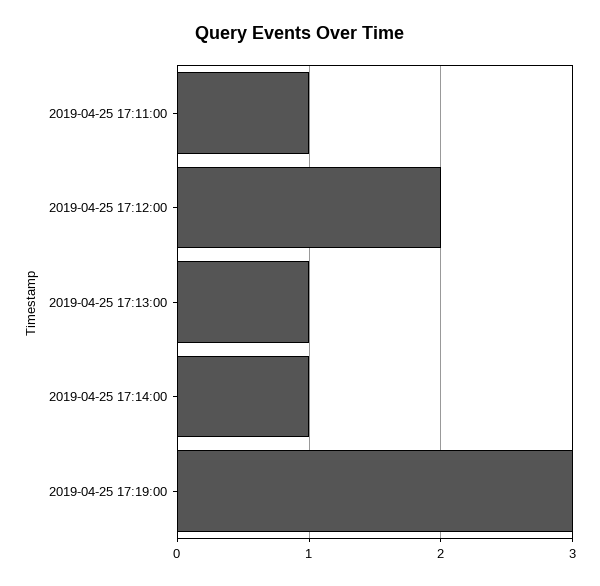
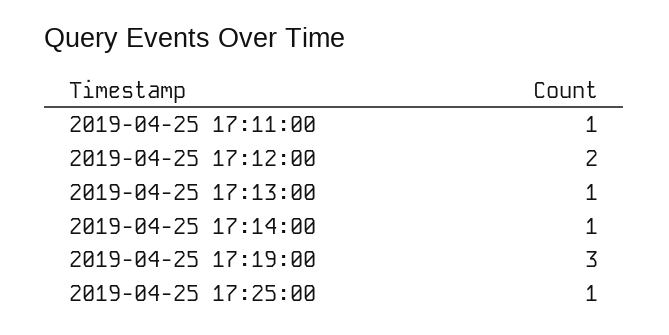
2019-04-25 17:25:00: none -> 1

